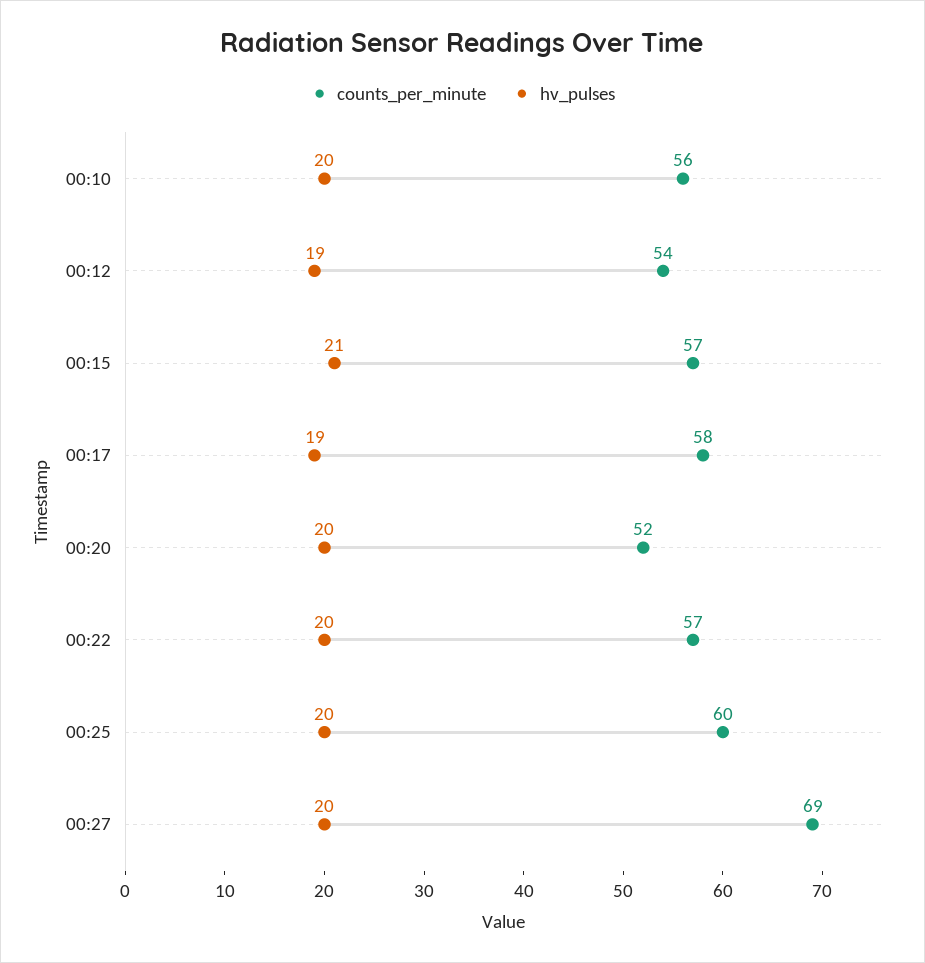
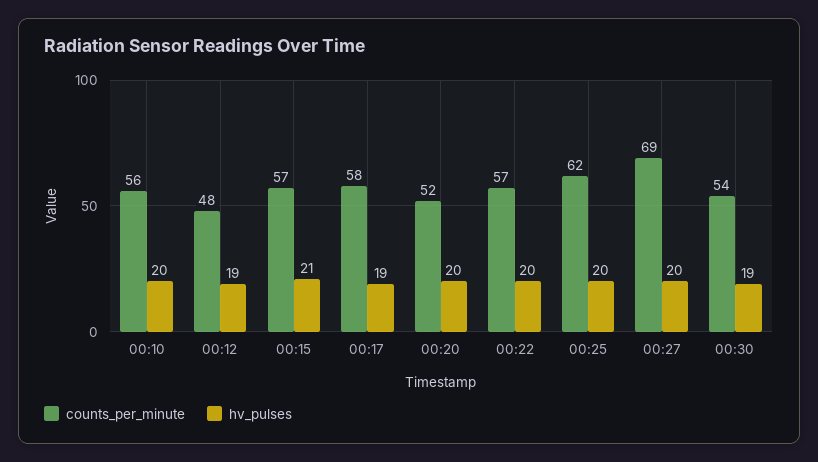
counts_per_minute, 00:12: 54 -> 48
counts_per_minute, 00:25: 60 -> 62
counts_per_minute, 00:30: none -> 54
hv_pulses, 00:30: none -> 19

